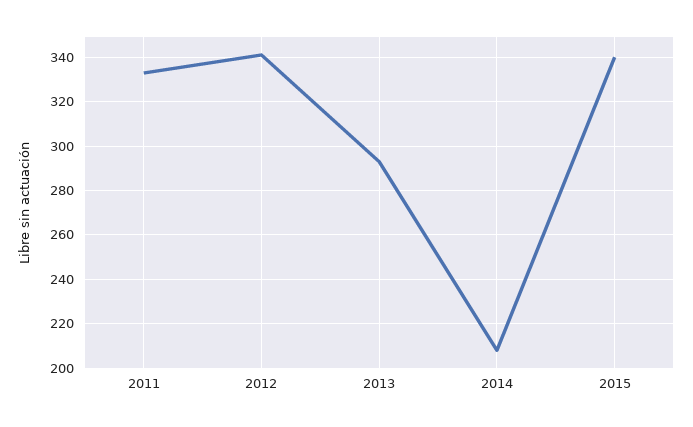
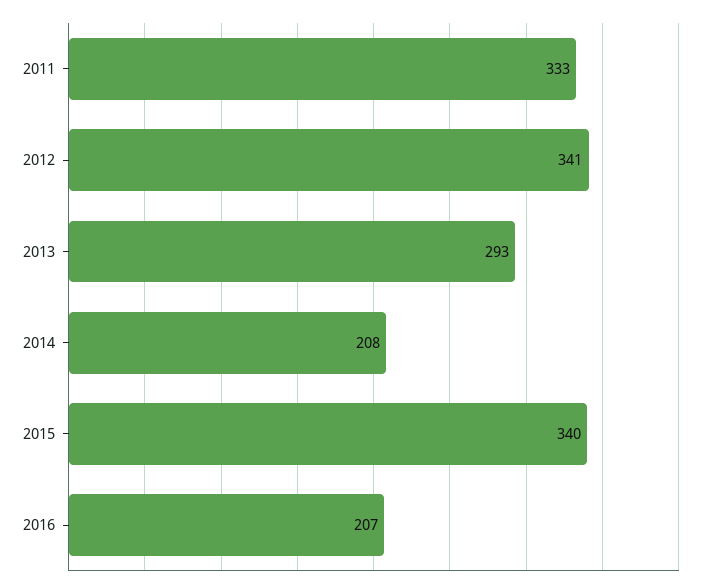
2016: none -> 207

